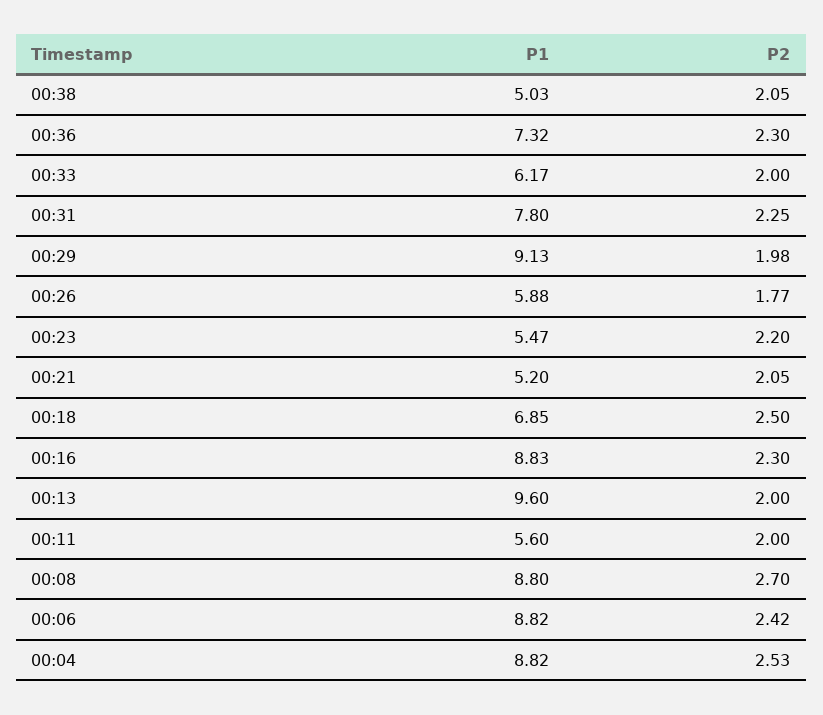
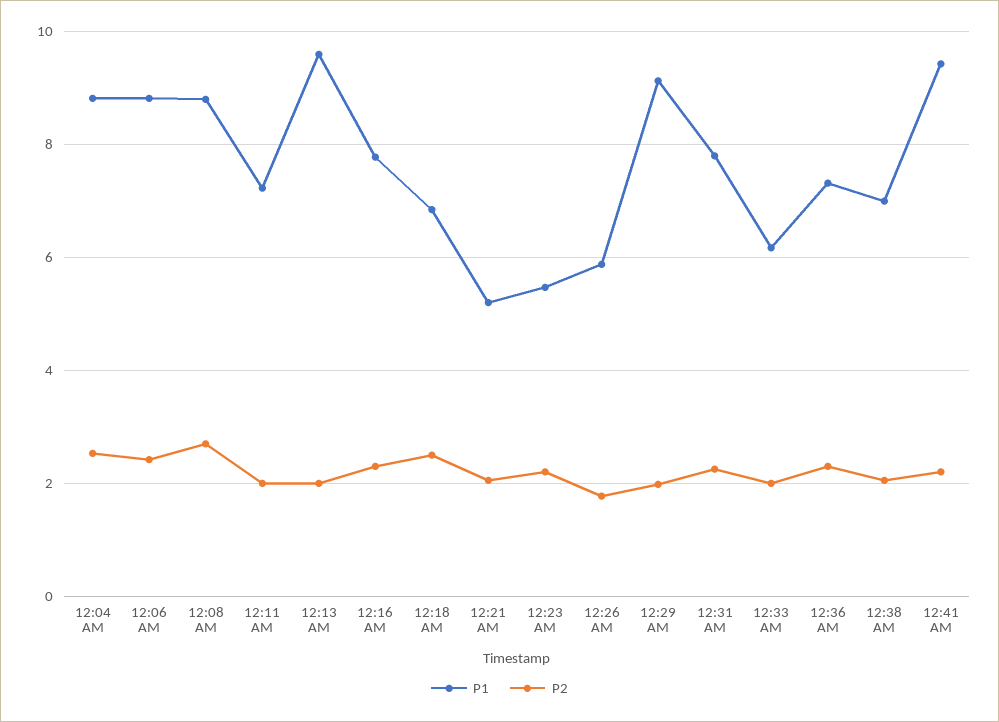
P1, 00:38: 5.03 -> 7
P1, 00:16: 8.83 -> 7.8
P1, 00:11: 5.6 -> 7.2
P1, 12:41 AM: none -> 9.4
P2, 12:41 AM: none -> 2.2

